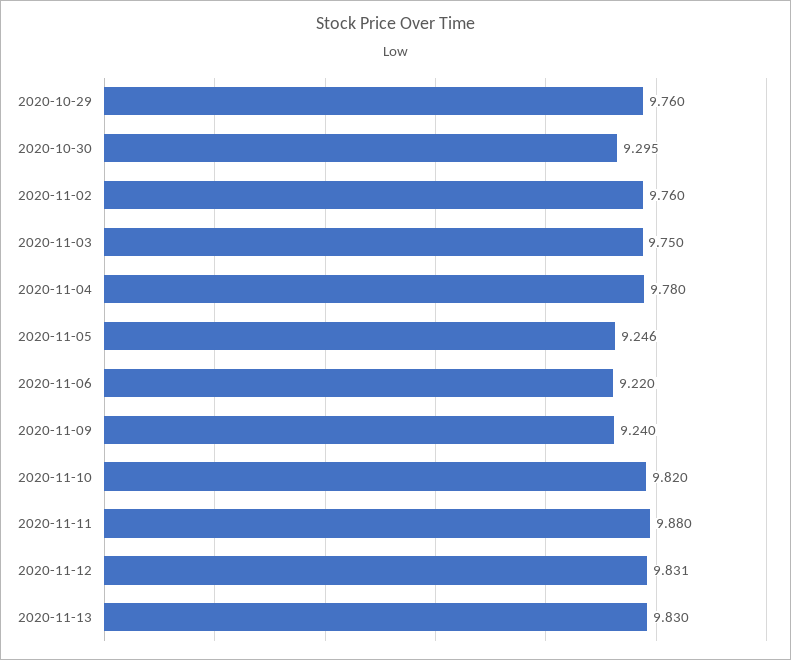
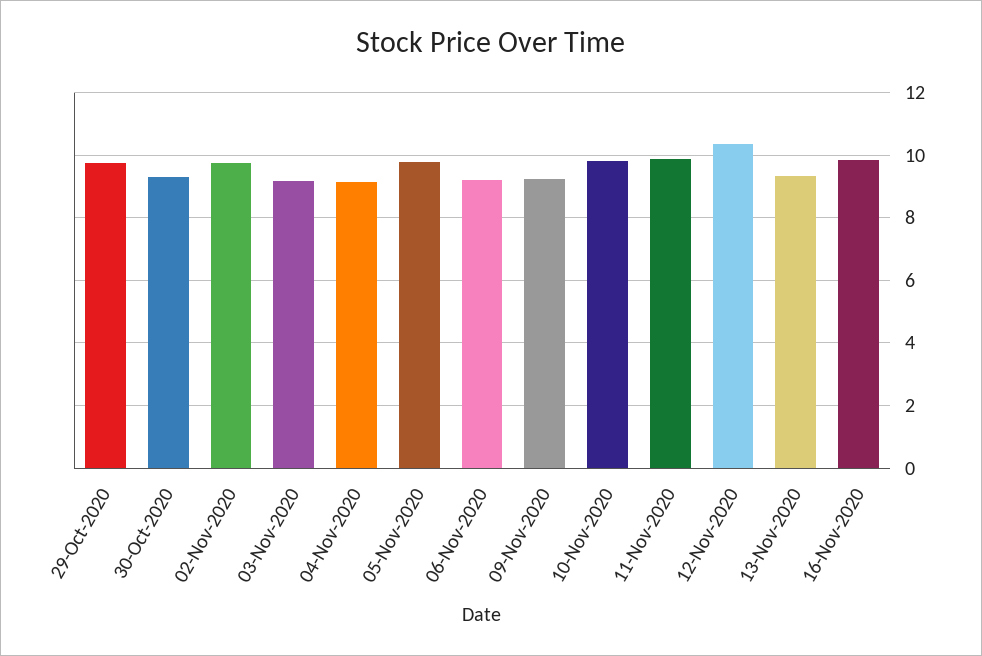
2020-11-03: 9.75 -> 9.2
2020-11-04: 9.78 -> 9.2
2020-11-05: 9.246 -> 9.8
2020-11-12: 9.831 -> 10.4
2020-11-13: 9.83 -> 9.4
16-Nov-2020: none -> 9.8

